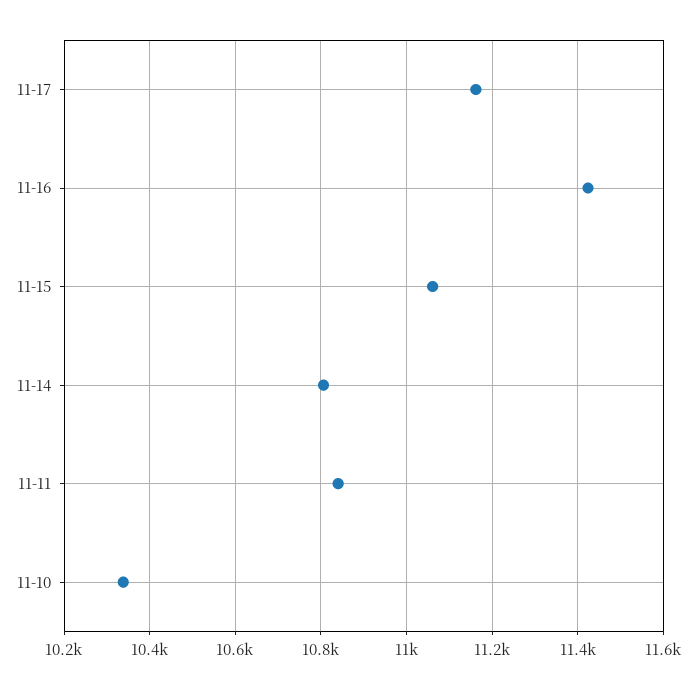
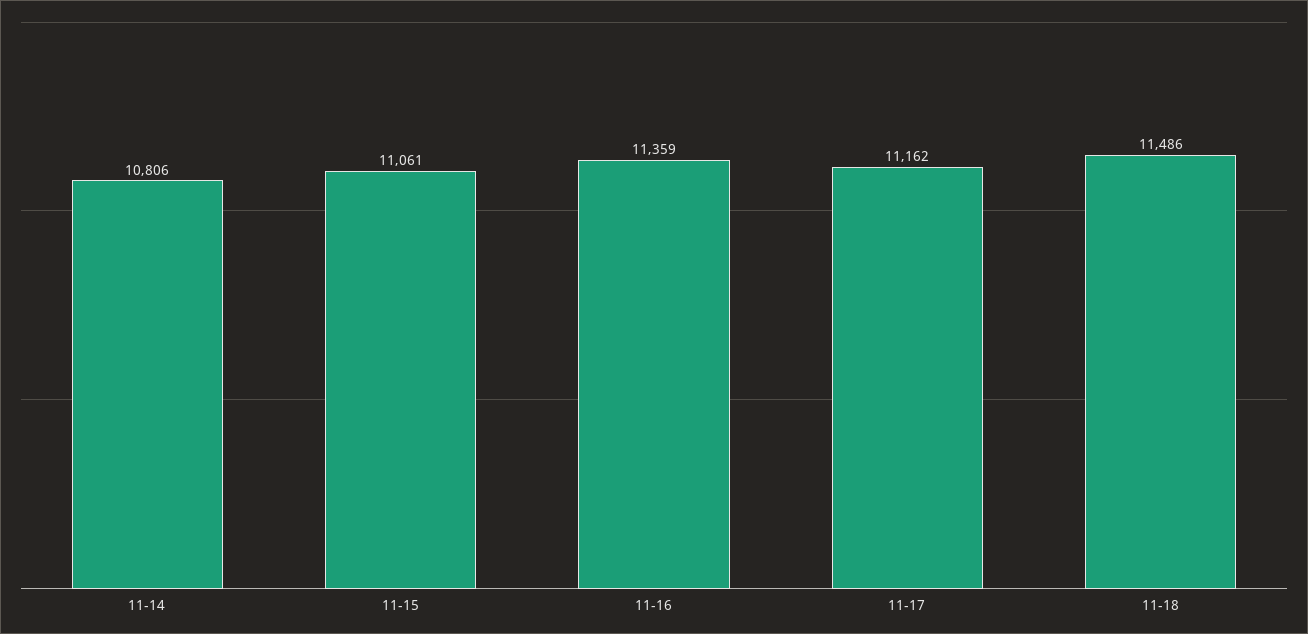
11-16: 11420 -> 11359
11-11: 10840 -> none
11-10: 10340 -> none
11-18: none -> 11486

